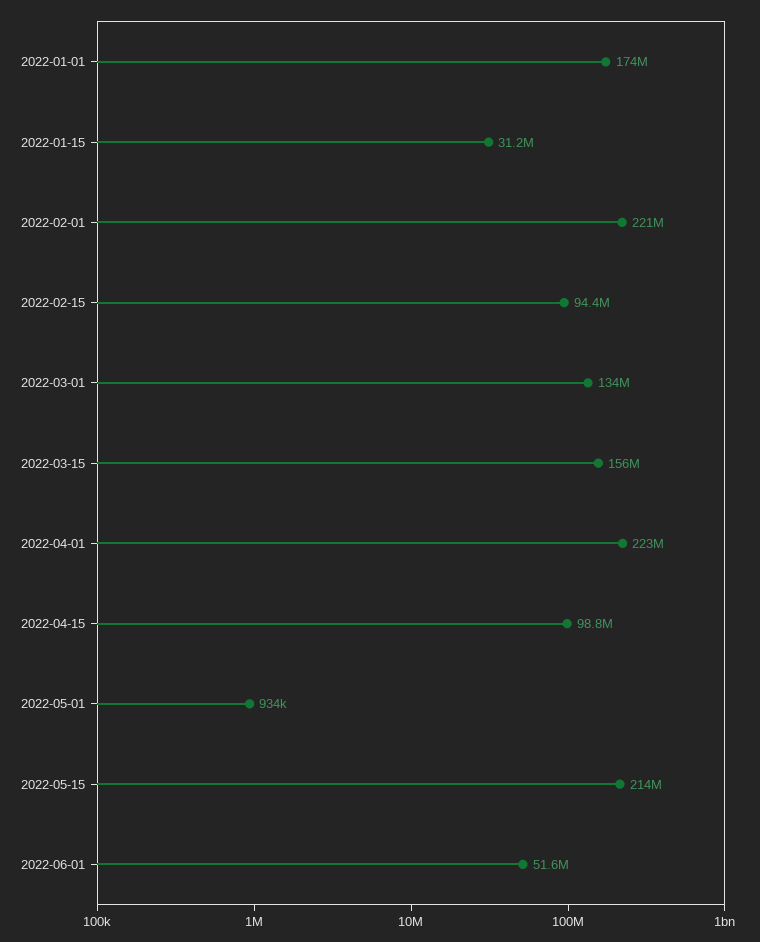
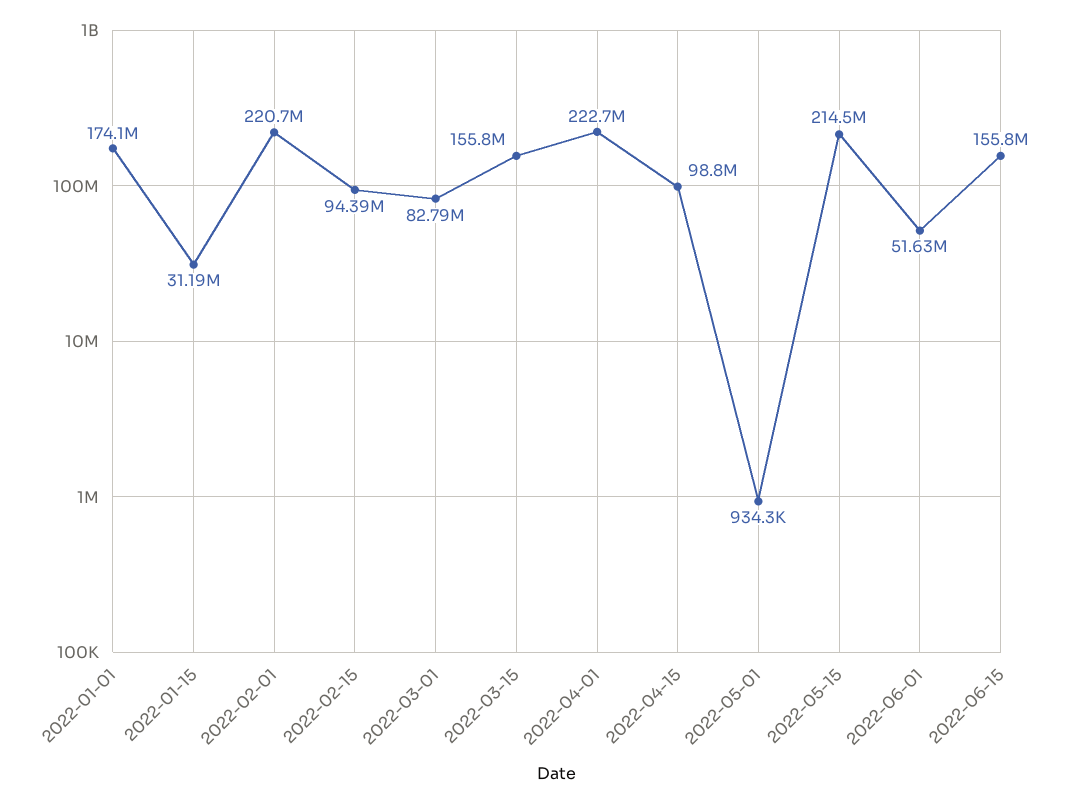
2022-03-01: 134000000 -> 82790000
2022-06-15: none -> 155800000

